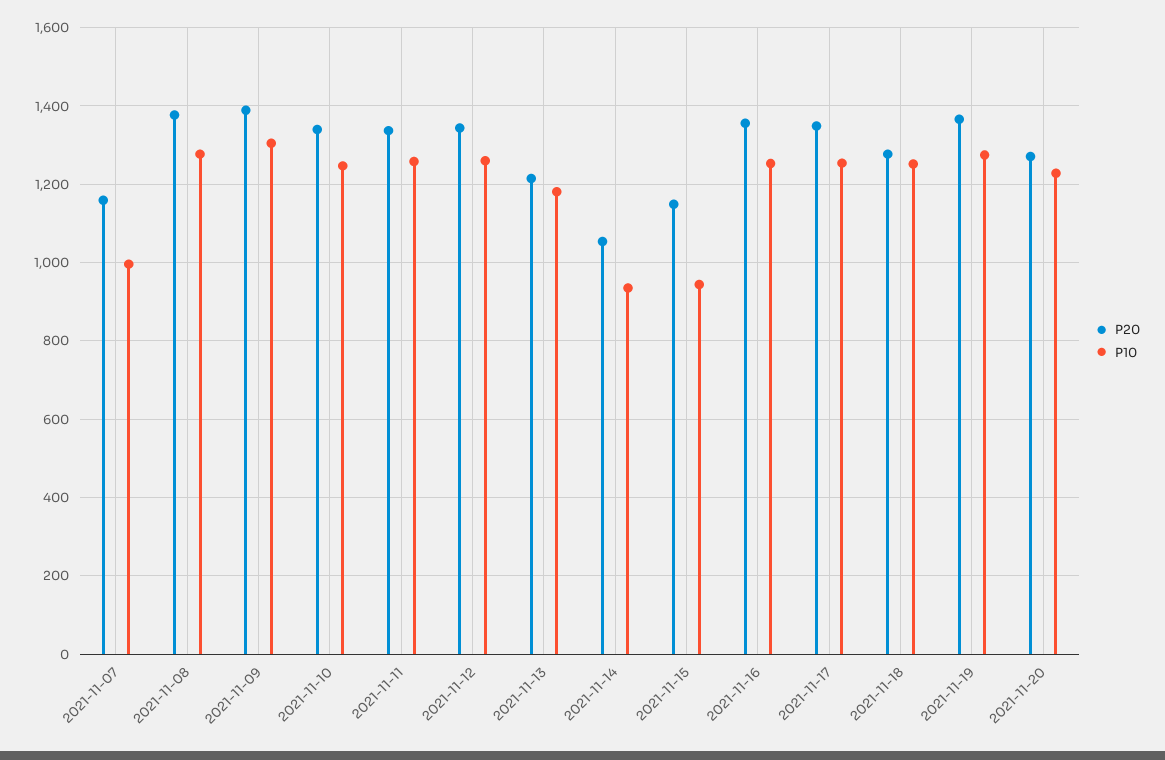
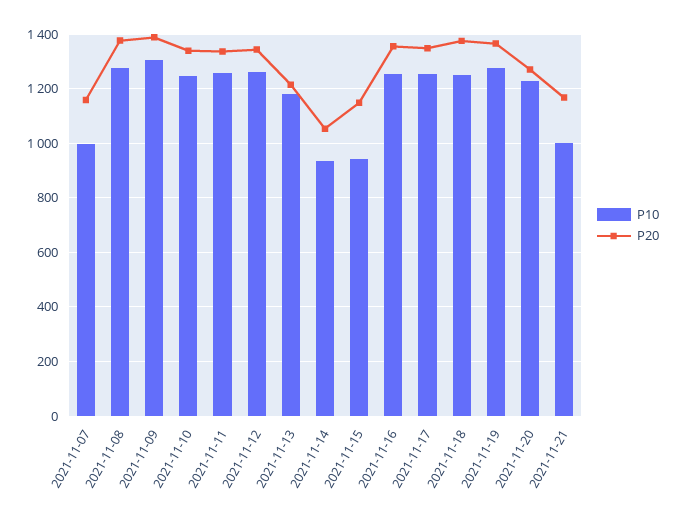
P20, 2021-11-18: 1280 -> 1375
P10, 2021-11-21: none -> 1000
P20, 2021-11-21: none -> 1175

